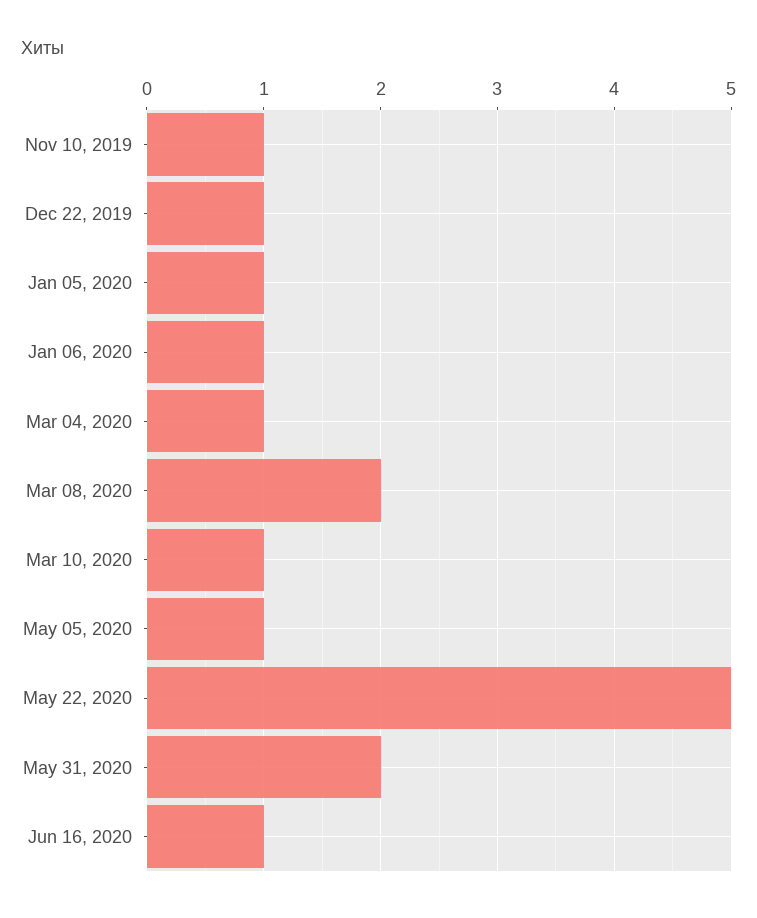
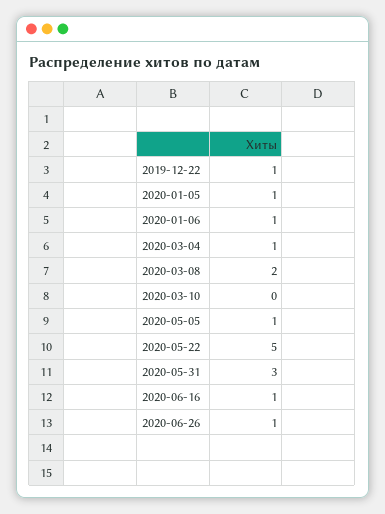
Nov 10, 2019: 1 -> none
Mar 10, 2020: 1 -> 0
May 31, 2020: 2 -> 3
2020-06-26: none -> 1

